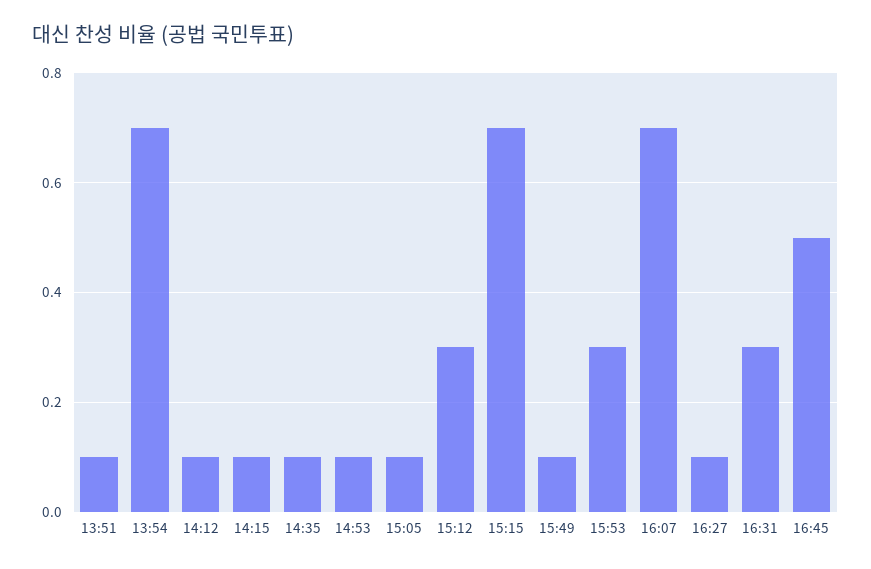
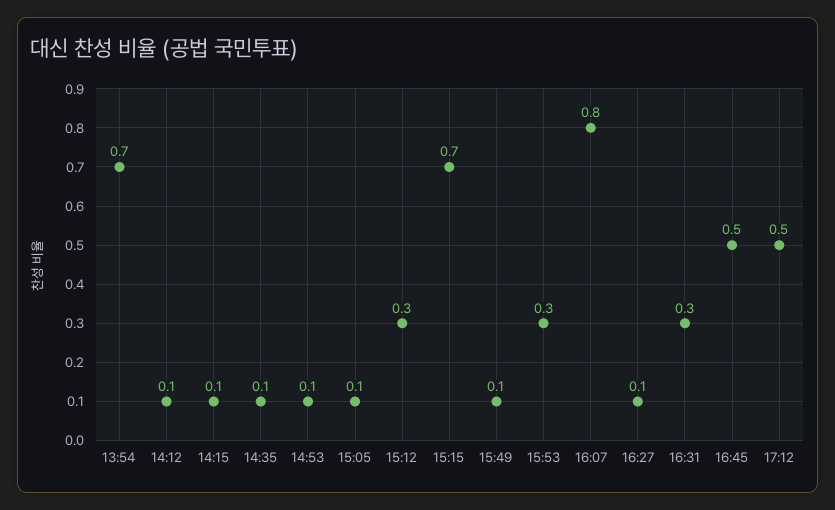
13:51: 0.1 -> none
16:07: 0.7 -> 0.8
17:12: none -> 0.5

